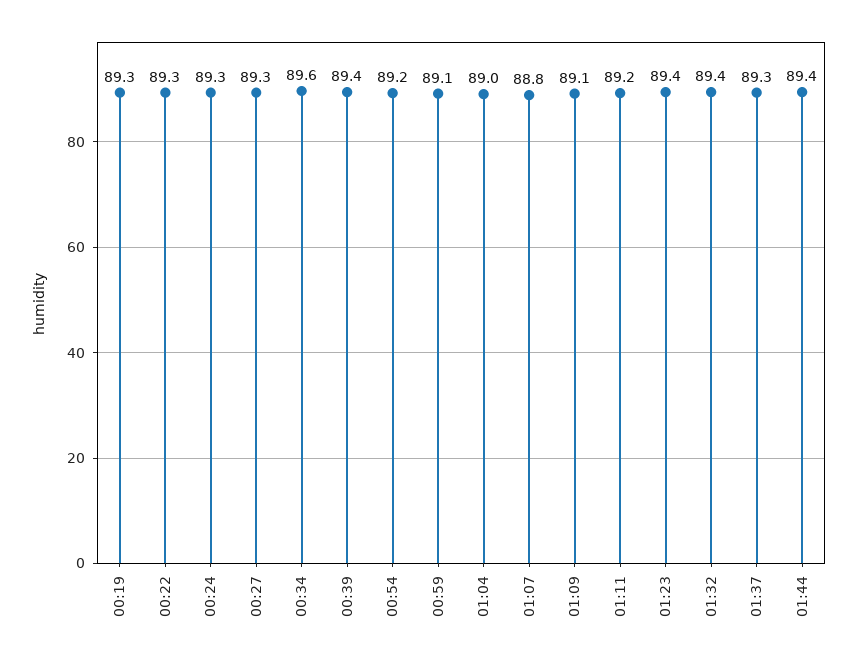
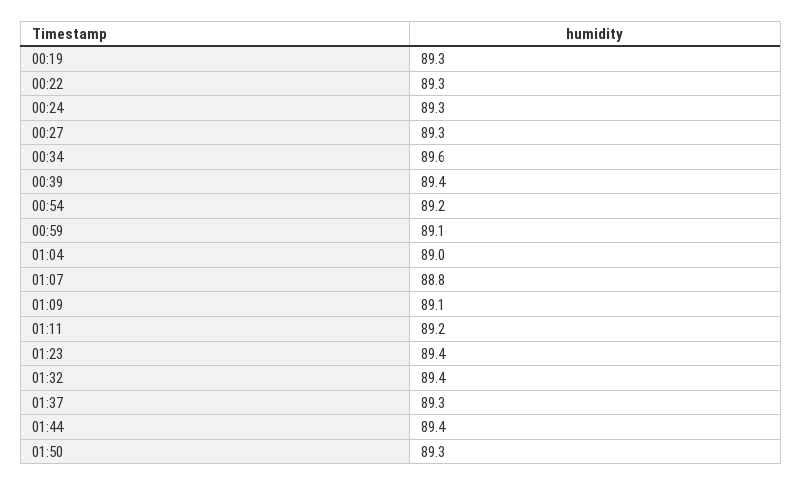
01:50: none -> 89.3

